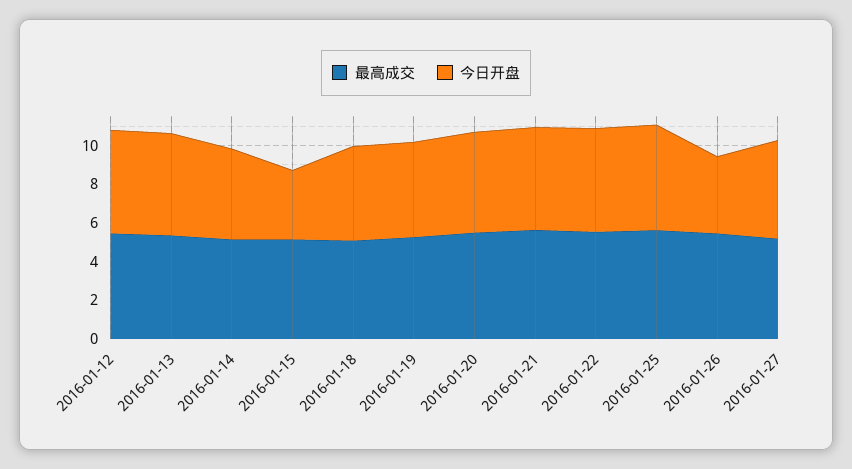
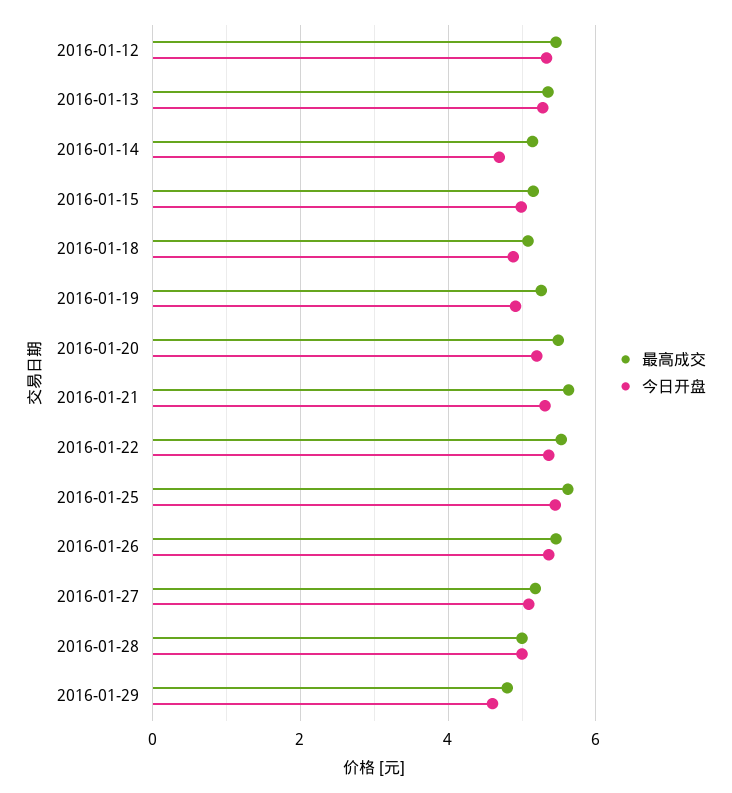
今日开盘, 2016-01-15: 3.5 -> 5
今日开盘, 2016-01-26: 4 -> 5.4
最高成交, 2016-01-28: none -> 5
今日开盘, 2016-01-28: none -> 5
最高成交, 2016-01-29: none -> 4.8
今日开盘, 2016-01-29: none -> 4.6

